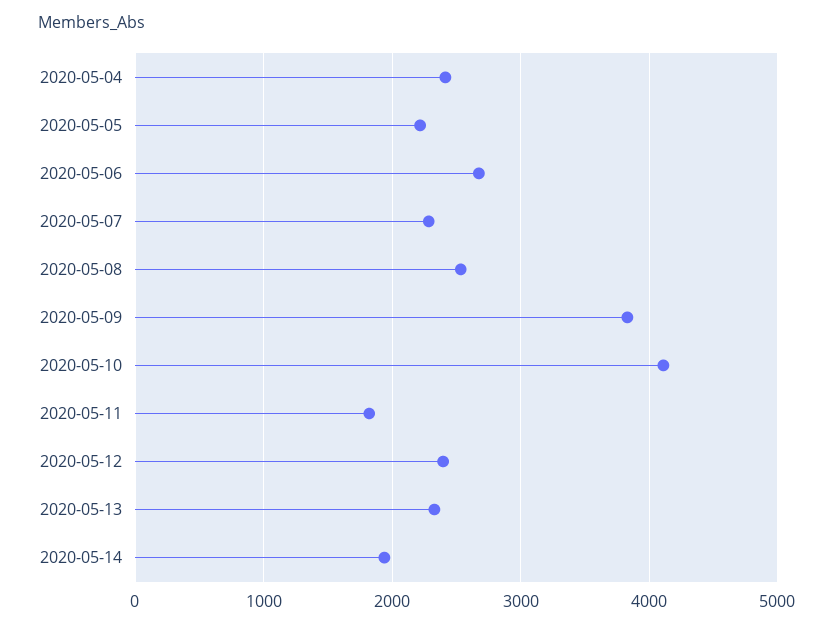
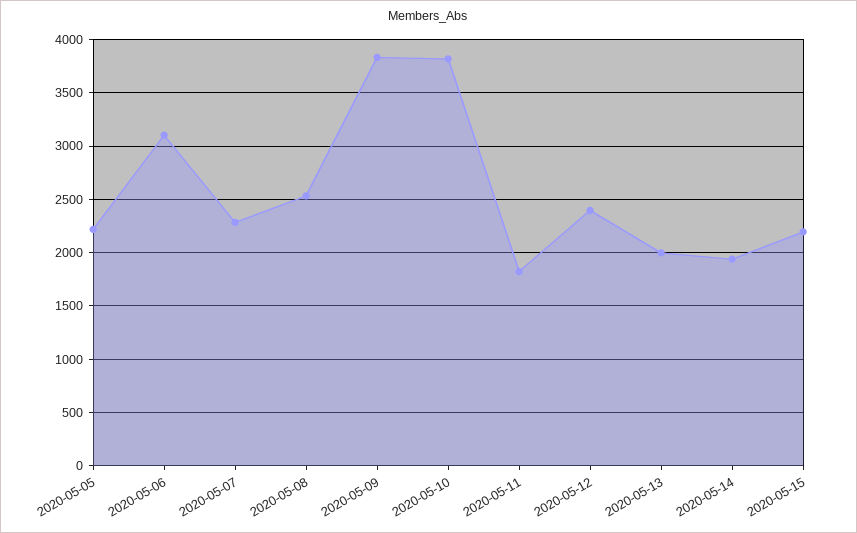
2020-05-04: 2400 -> none
2020-05-06: 2700 -> 3100
2020-05-10: 4100 -> 3800
2020-05-13: 2300 -> 2000
2020-05-15: none -> 2200

